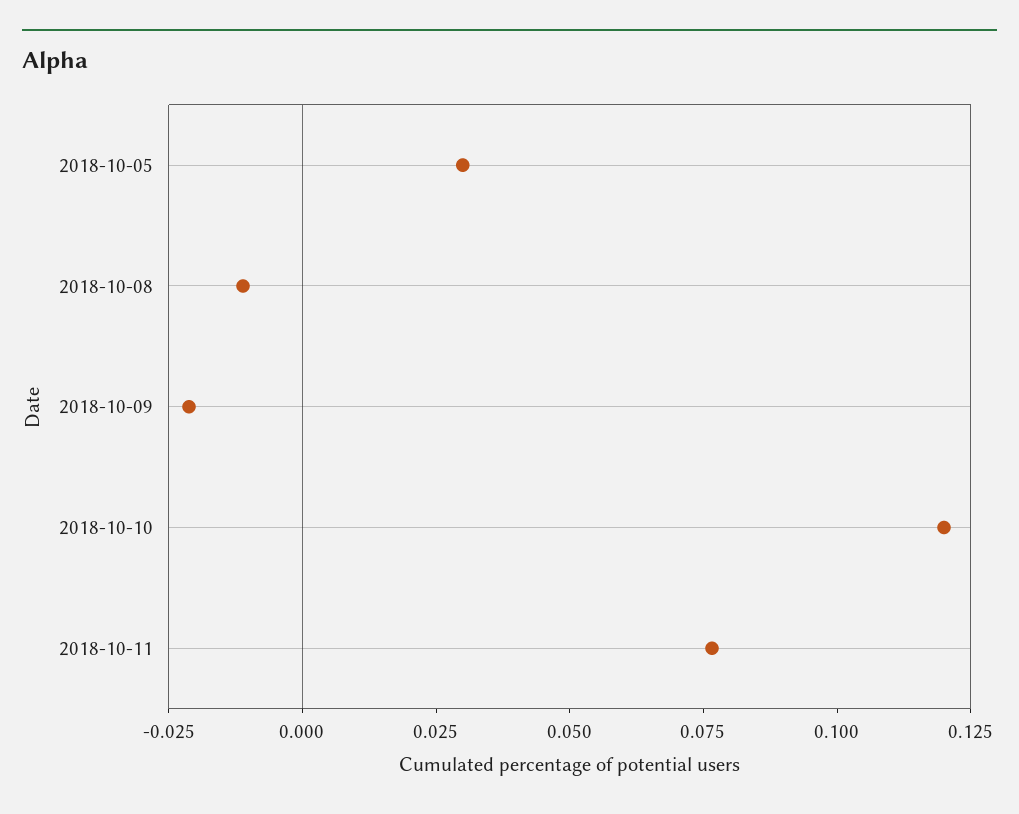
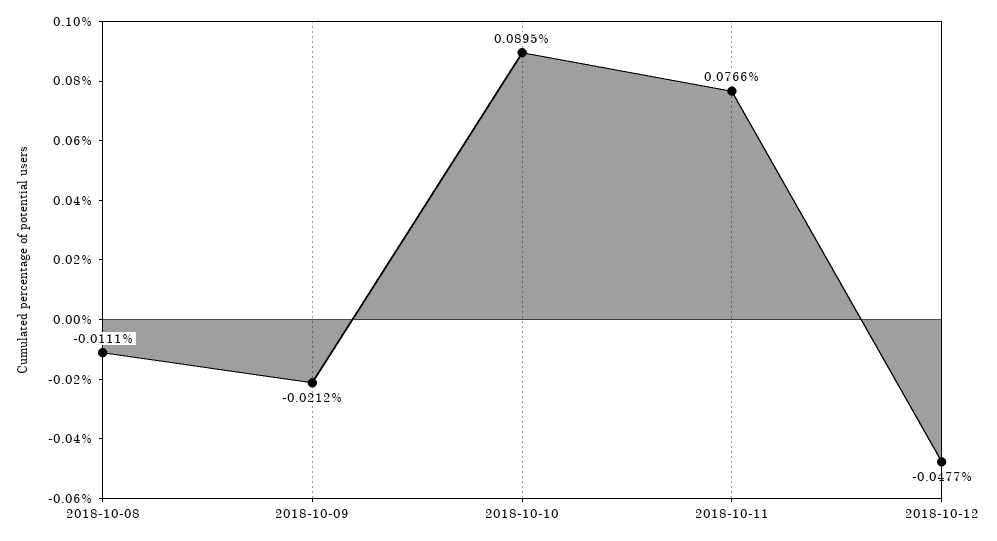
2018-10-05: 0.03 -> none
2018-10-10: 0.12 -> 0.0895
2018-10-12: none -> -0.0477

